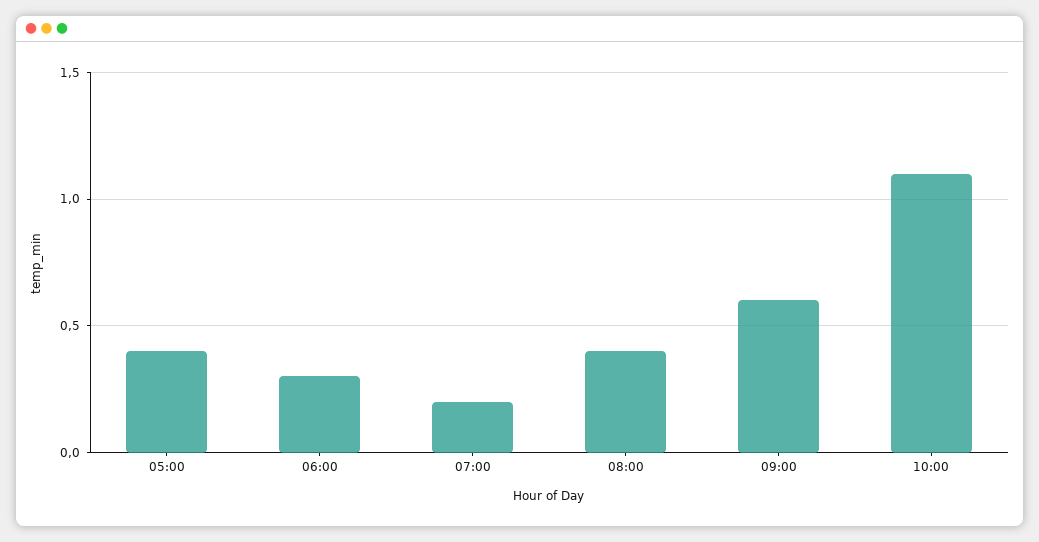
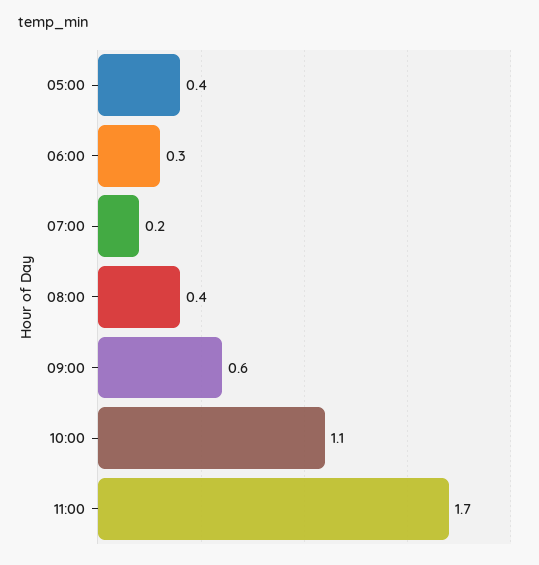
11:00: none -> 1.7

